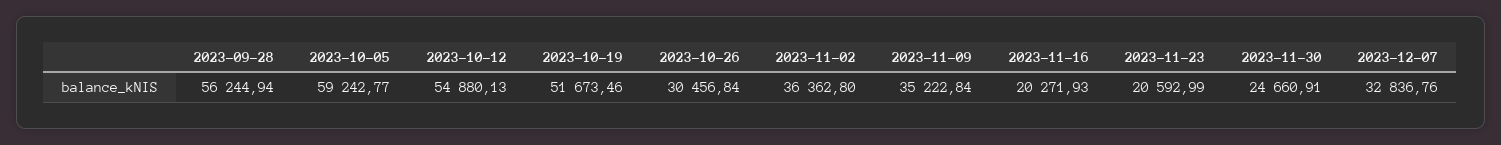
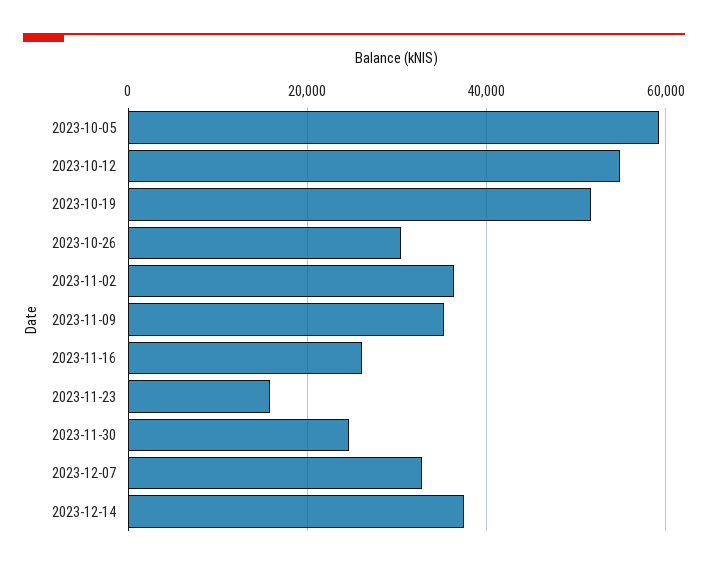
2023-09-28: 56244.94 -> none
2023-11-16: 20271.93 -> 26000
2023-11-23: 20592.99 -> 16000
2023-12-14: none -> 38000

